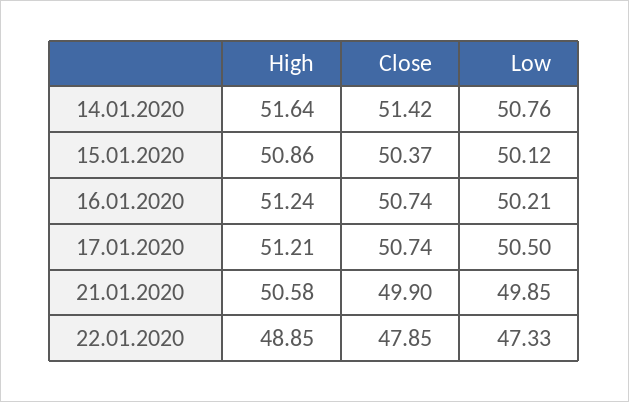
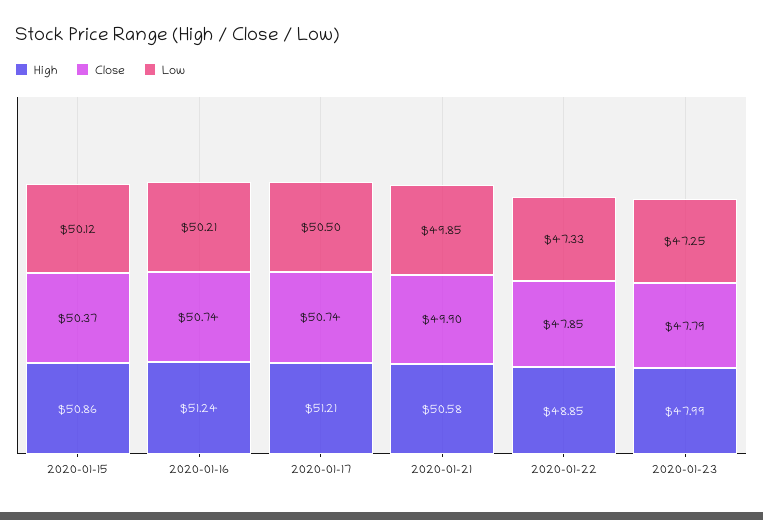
High, 14.01.2020: 51.64 -> none
Close, 14.01.2020: 51.42 -> none
Low, 14.01.2020: 50.76 -> none
High, 2020-01-23: none -> 47.99
Close, 2020-01-23: none -> 47.79
Low, 2020-01-23: none -> 47.25

